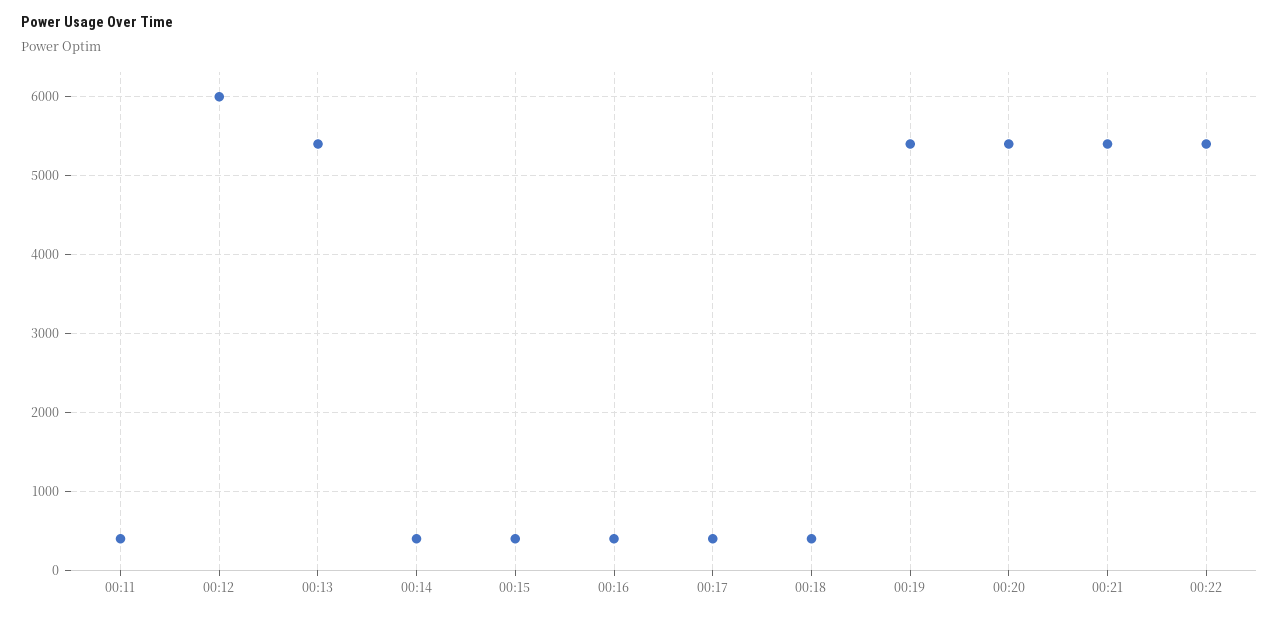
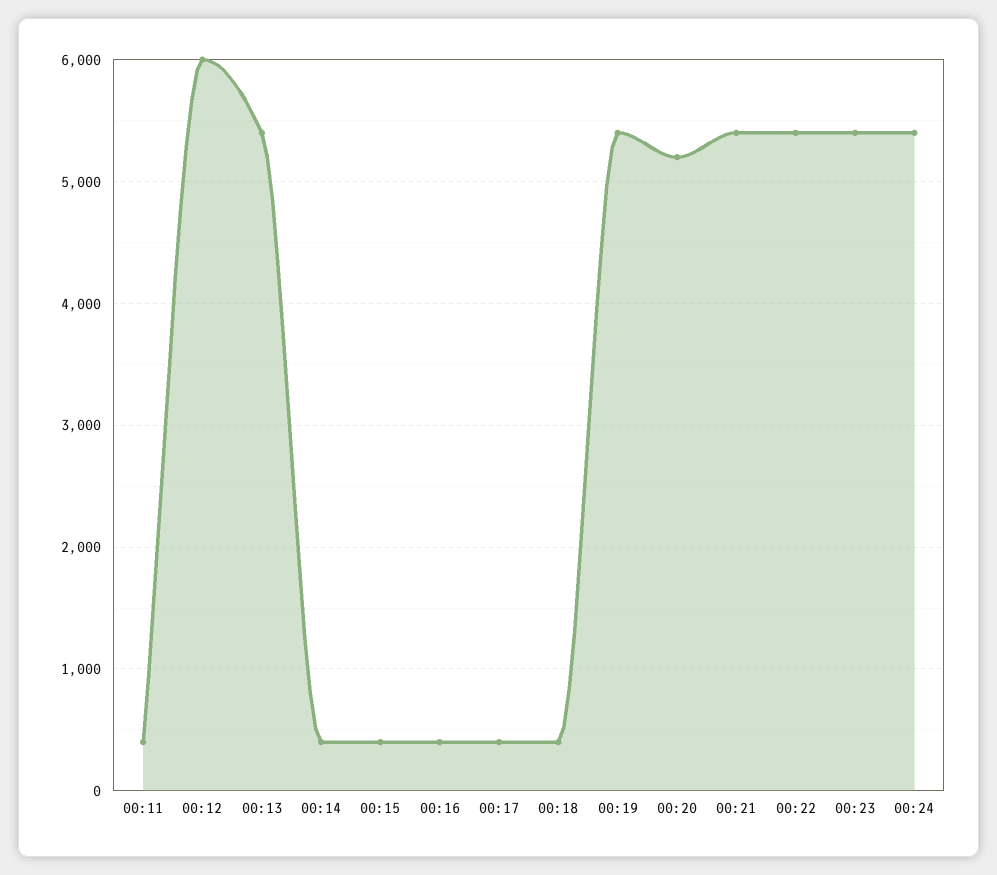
00:20: 5400 -> 5200
00:23: none -> 5400
00:24: none -> 5400

